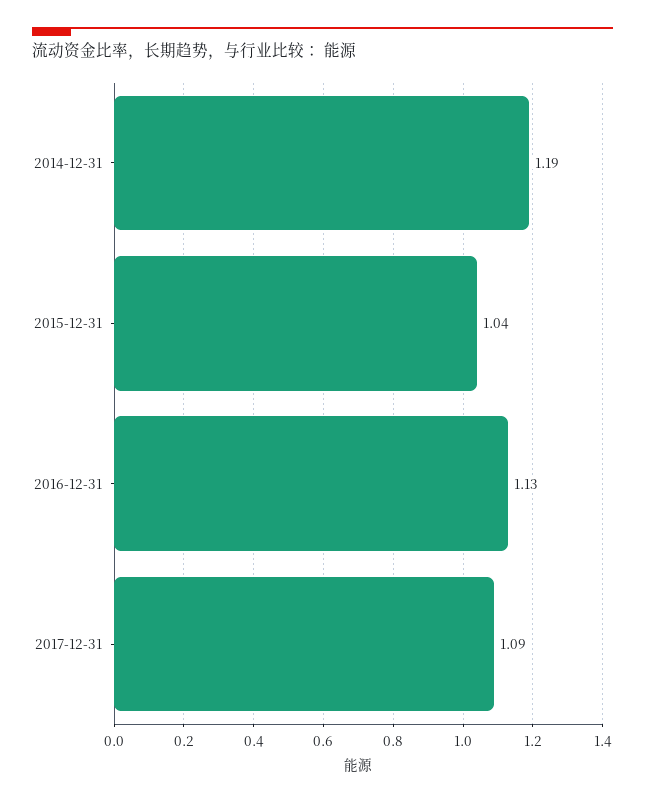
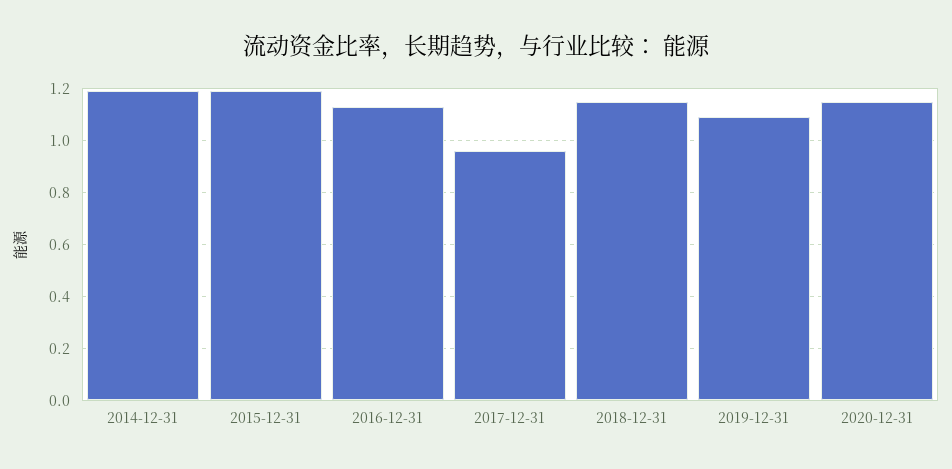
2015-12-31: 1.04 -> 1.2
2017-12-31: 1.09 -> 0.95
2018-12-31: none -> 1.15
2019-12-31: none -> 1.1
2020-12-31: none -> 1.15

